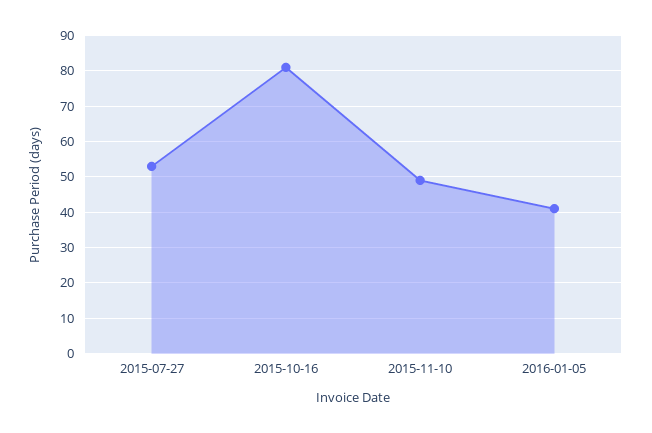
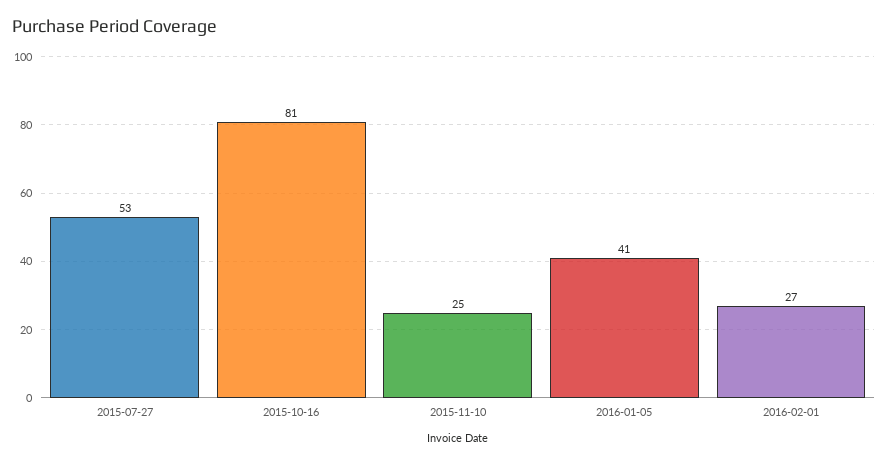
2015-11-10: 50 -> 25
2016-02-01: none -> 27

